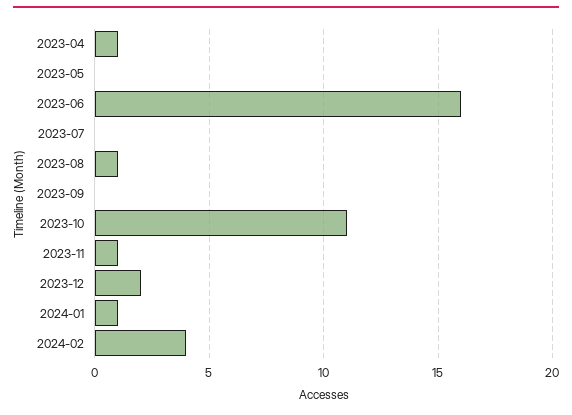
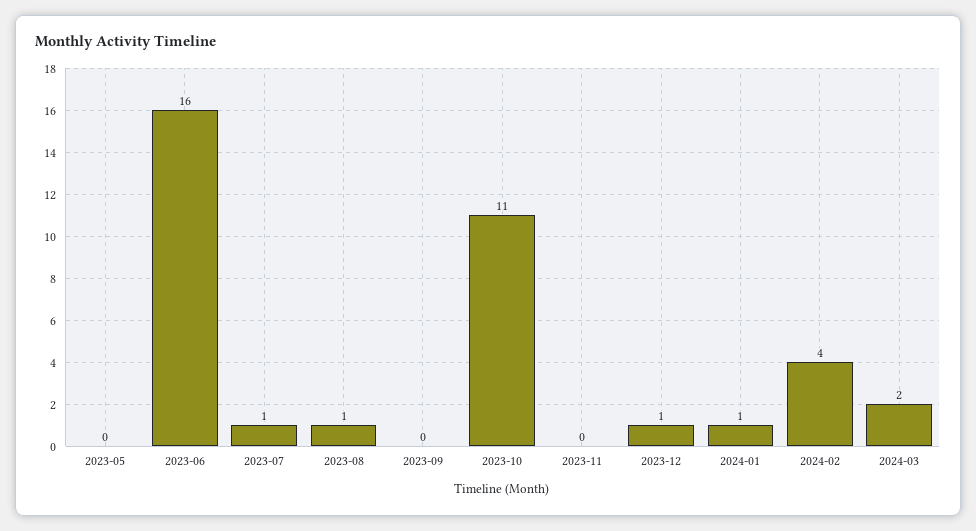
2023-04: 1 -> none
2023-07: 0 -> 1
2023-11: 1 -> 0
2023-12: 2 -> 1
2024-03: none -> 2

